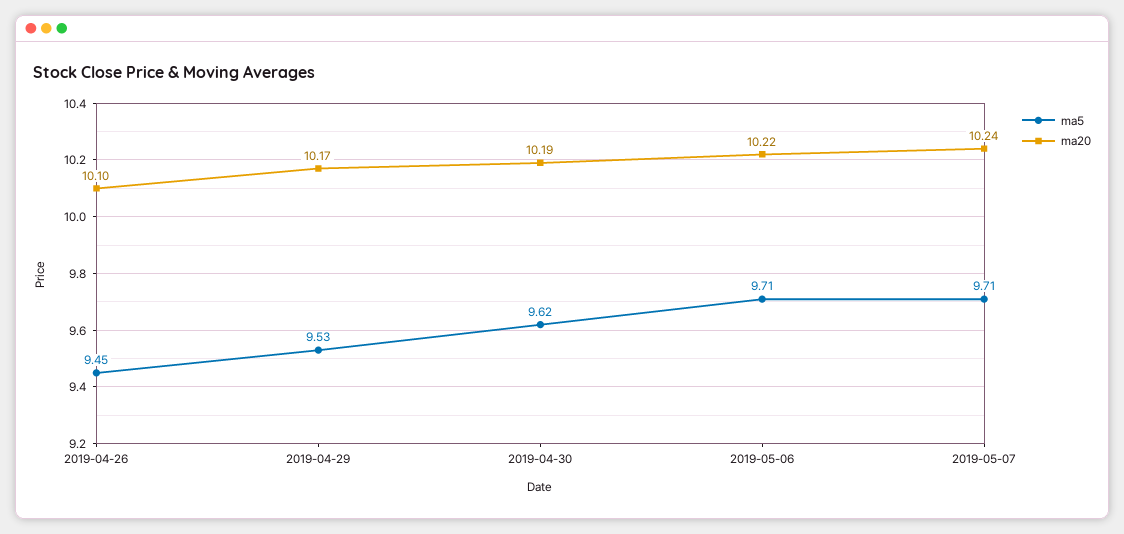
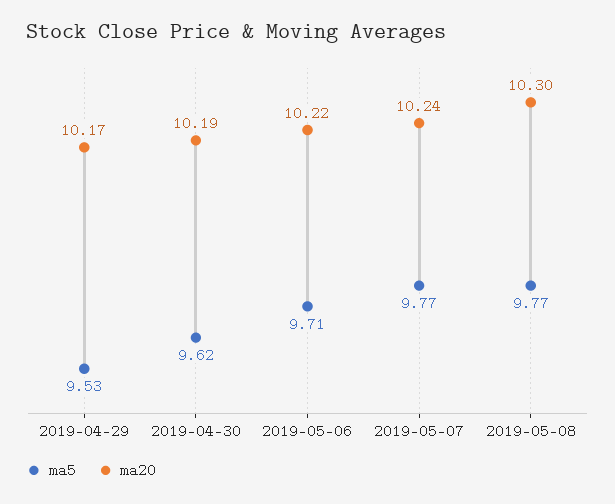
ma5, 2019-04-26: 9.45 -> none
ma20, 2019-04-26: 10.1 -> none
ma5, 2019-05-07: 9.71 -> 9.77
ma5, 2019-05-08: none -> 9.77
ma20, 2019-05-08: none -> 10.3

